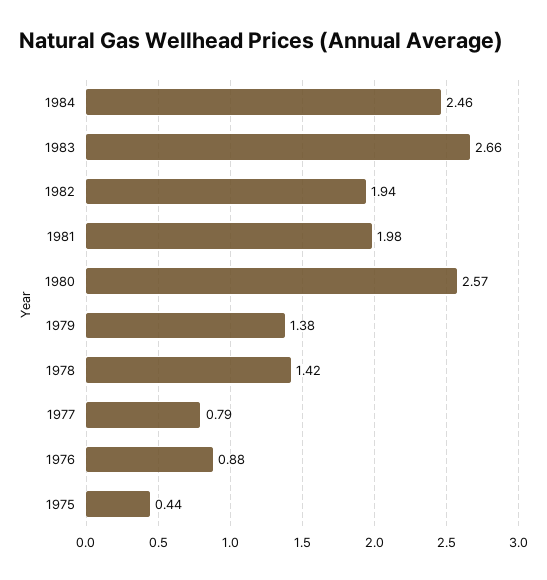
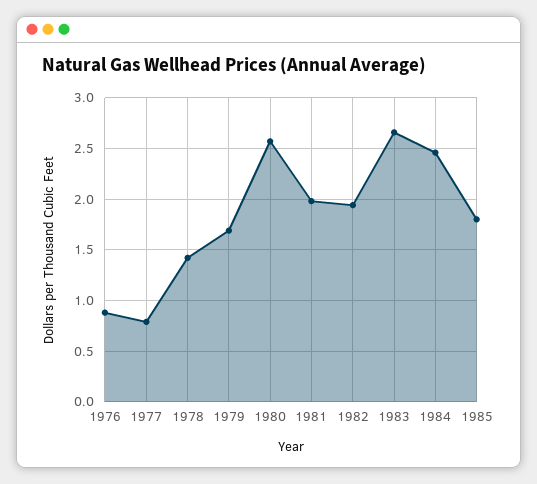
1979: 1.38 -> 1.7
1975: 0.44 -> none
1985: none -> 1.8

